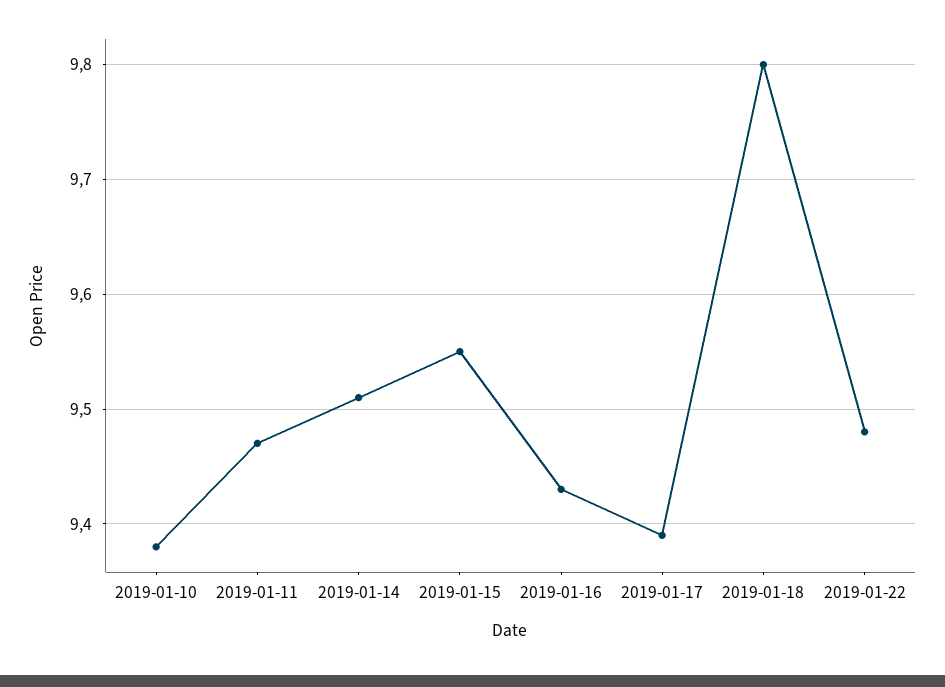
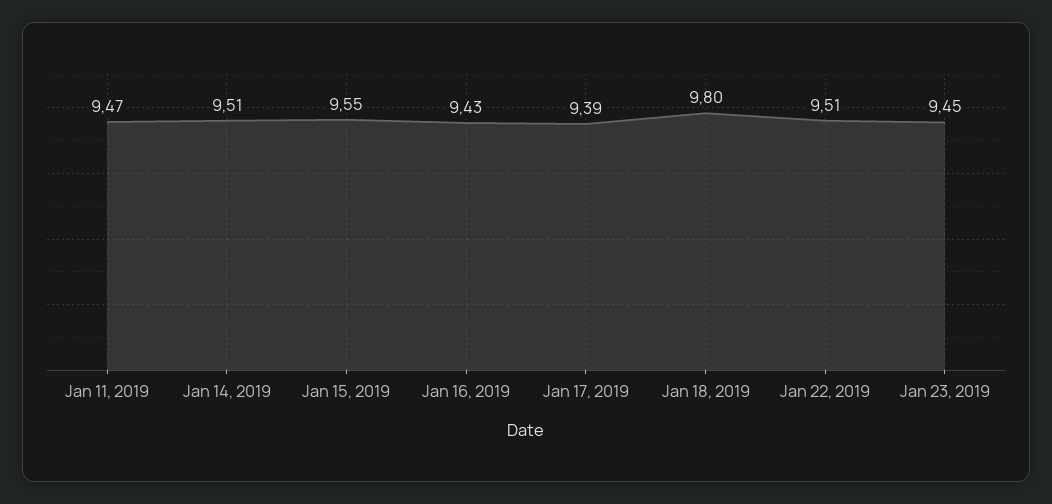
2019-01-10: 9.38 -> none
2019-01-22: 9.48 -> 9.51
Jan 23, 2019: none -> 9.45

